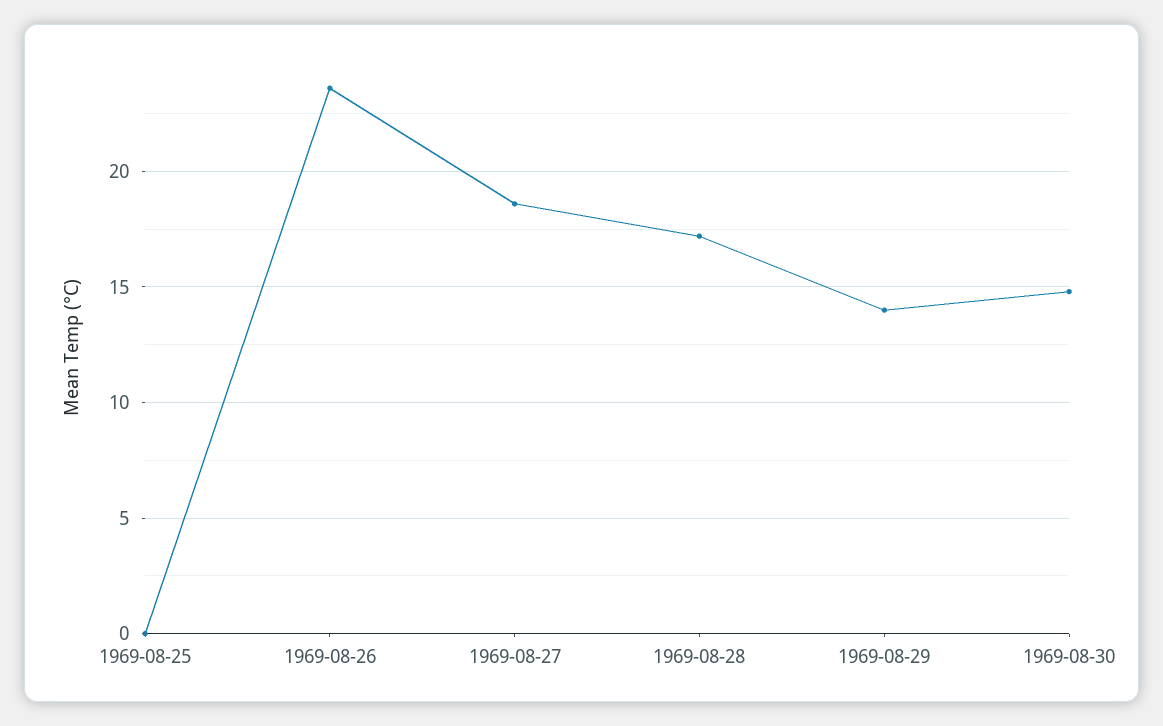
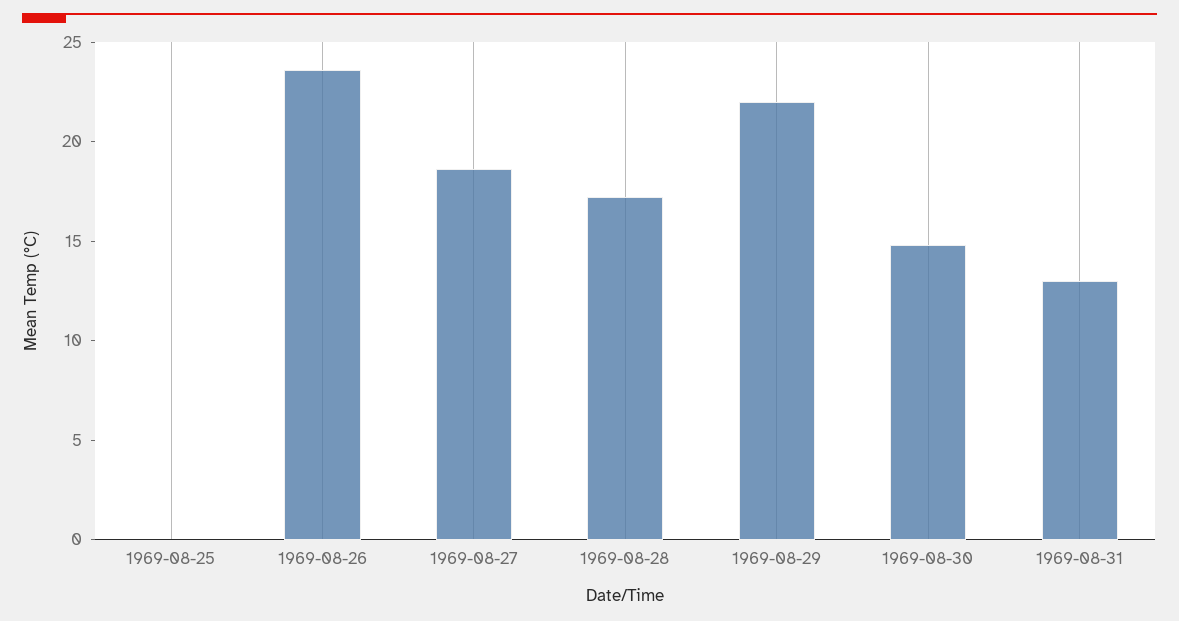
1969-08-29: 14 -> 22
1969-08-31: none -> 13

